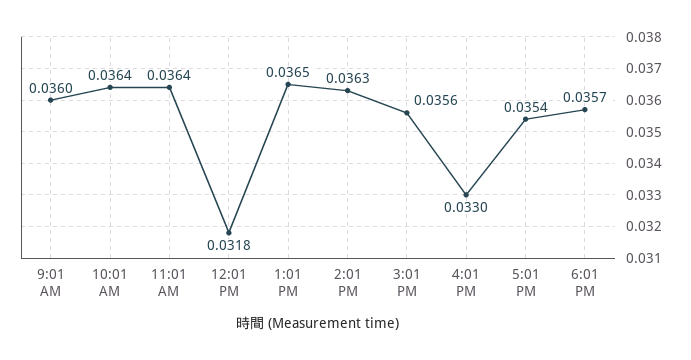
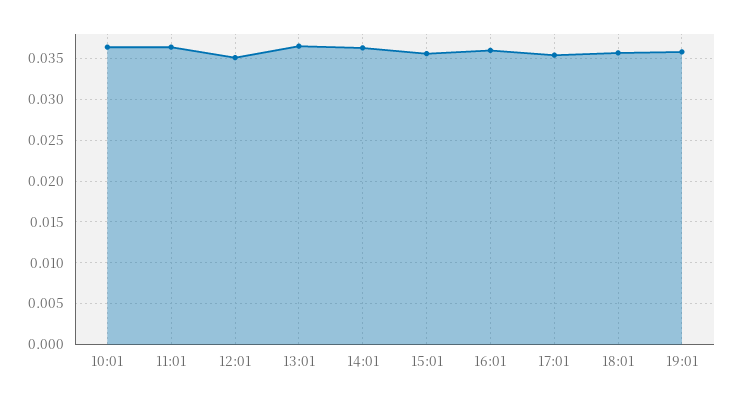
9:01 AM: 0.036 -> none
12:01 PM: 0.0318 -> 0.035
4:01 PM: 0.033 -> 0.036
19:01: none -> 0.036

